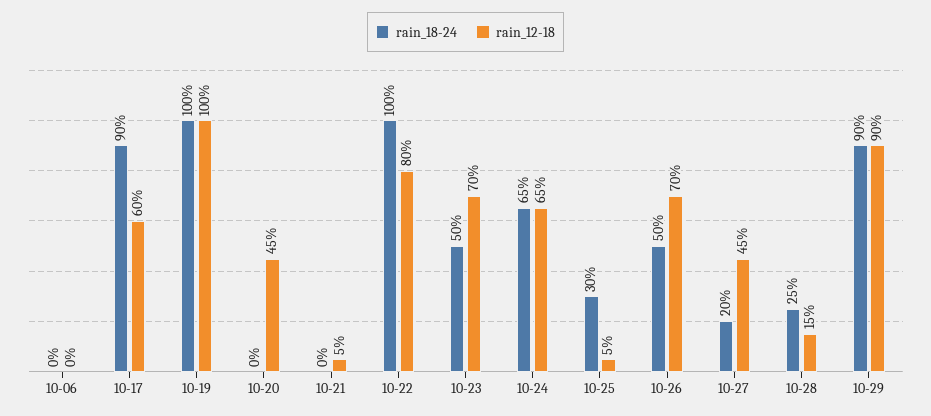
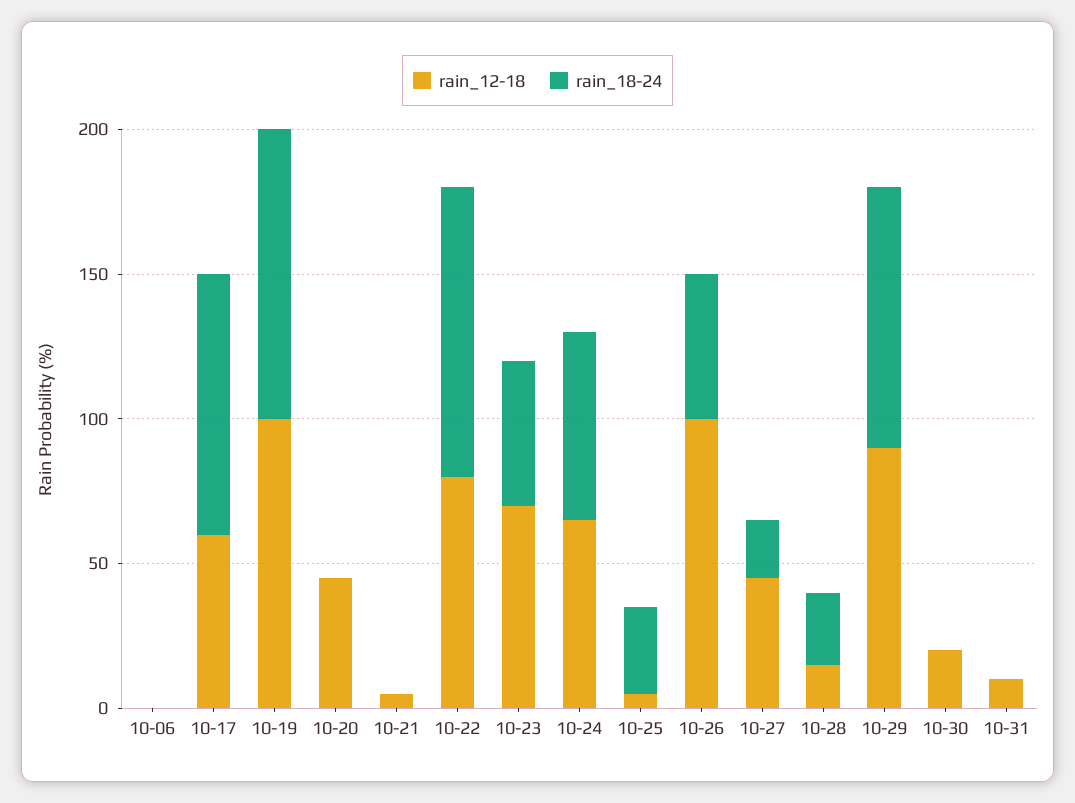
rain_12-18, 10-26: 70 -> 100
rain_12-18, 10-30: none -> 20
rain_18-24, 10-30: none -> 0
rain_12-18, 10-31: none -> 10
rain_18-24, 10-31: none -> 0

